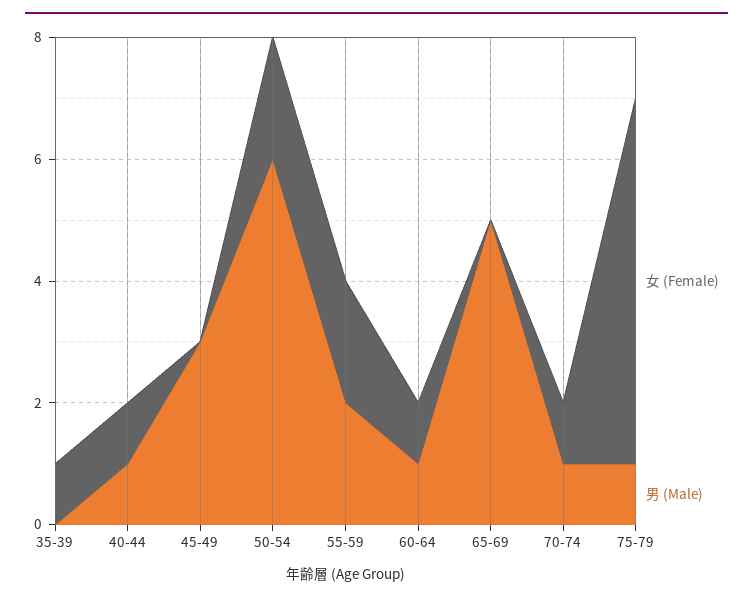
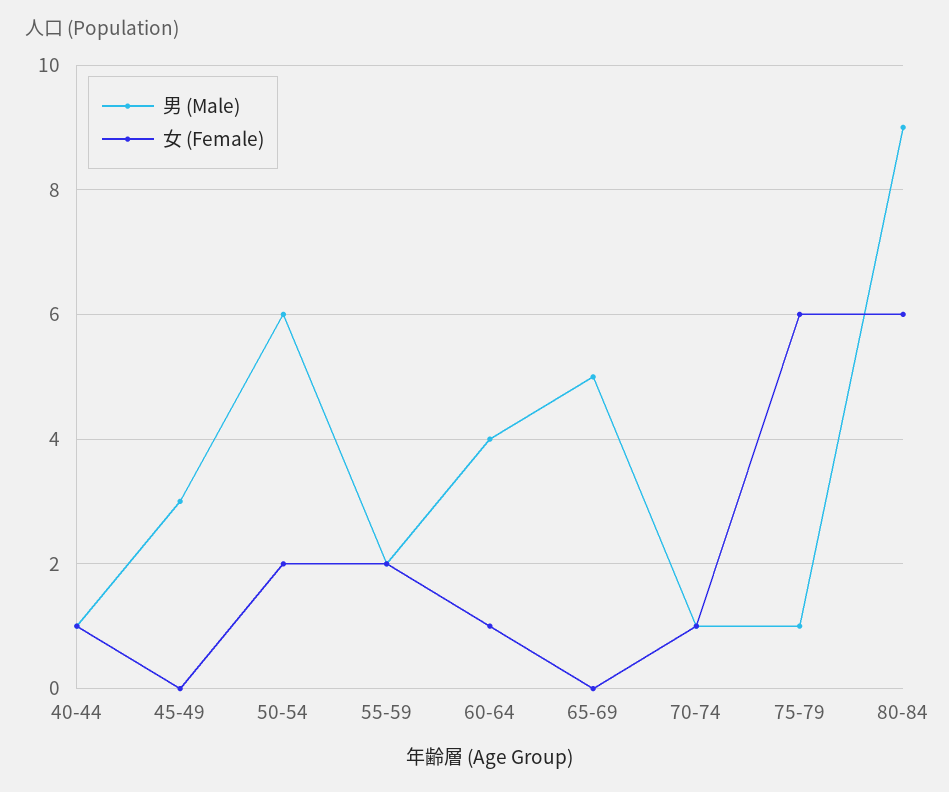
女 (Female), 35-39: 1 -> none
男 (Male), 35-39: 0 -> none
男 (Male), 60-64: 1 -> 4
男 (Male), 80-84: none -> 9
女 (Female), 80-84: none -> 6

